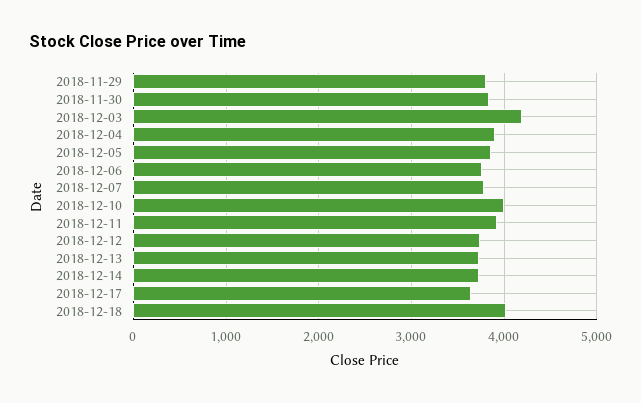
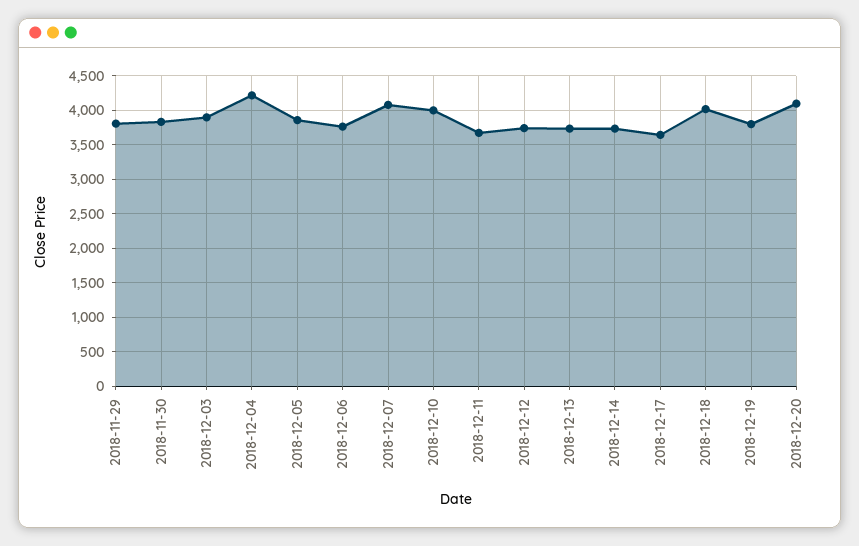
2018-12-03: 4200 -> 3900
2018-12-04: 3900 -> 4200
2018-12-07: 3800 -> 4100
2018-12-11: 3900 -> 3700
2018-12-19: none -> 3800
2018-12-20: none -> 4100

